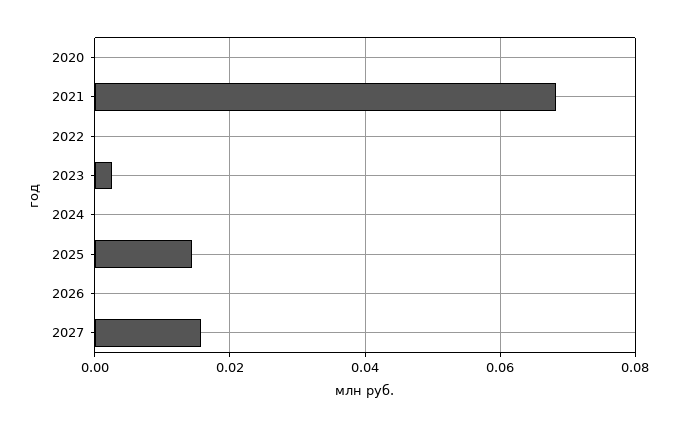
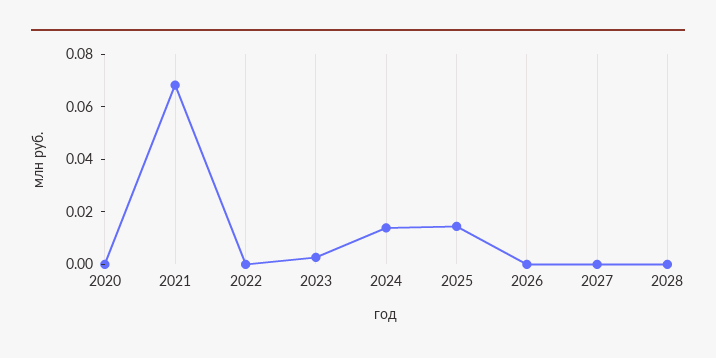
2024: 0 -> 0.015
2027: 0.016 -> 0
2028: none -> 0

